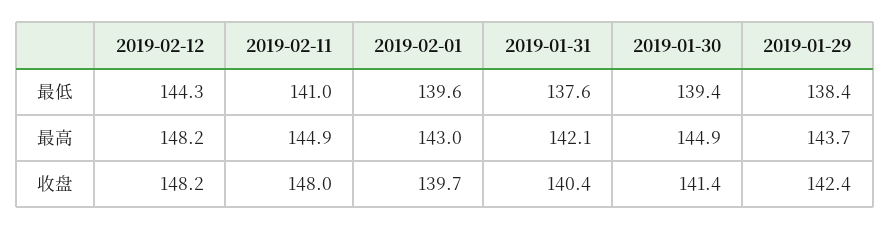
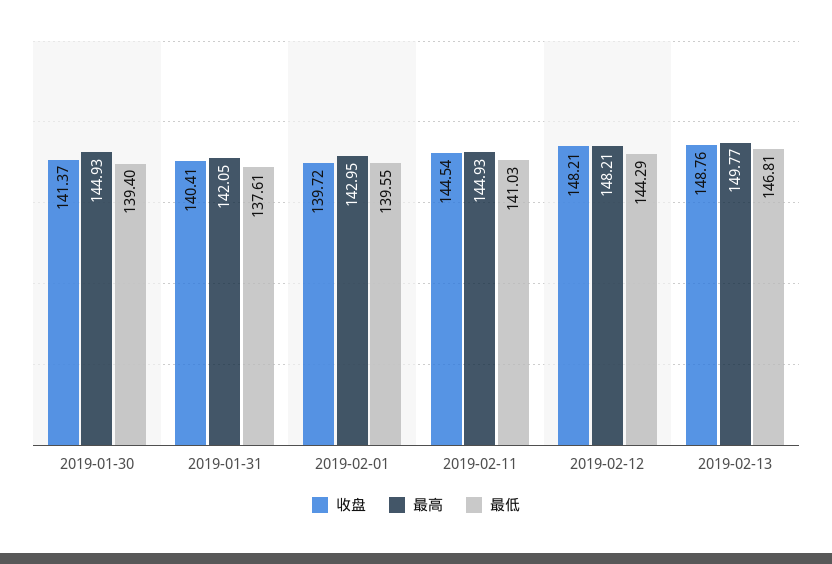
最低, 2019-01-29: 138.4 -> none
最高, 2019-01-29: 143.7 -> none
收盘, 2019-02-11: 148 -> 144.54
收盘, 2019-01-29: 142.4 -> none
收盘, 2019-02-13: none -> 148.76
最高, 2019-02-13: none -> 149.77
最低, 2019-02-13: none -> 146.81

